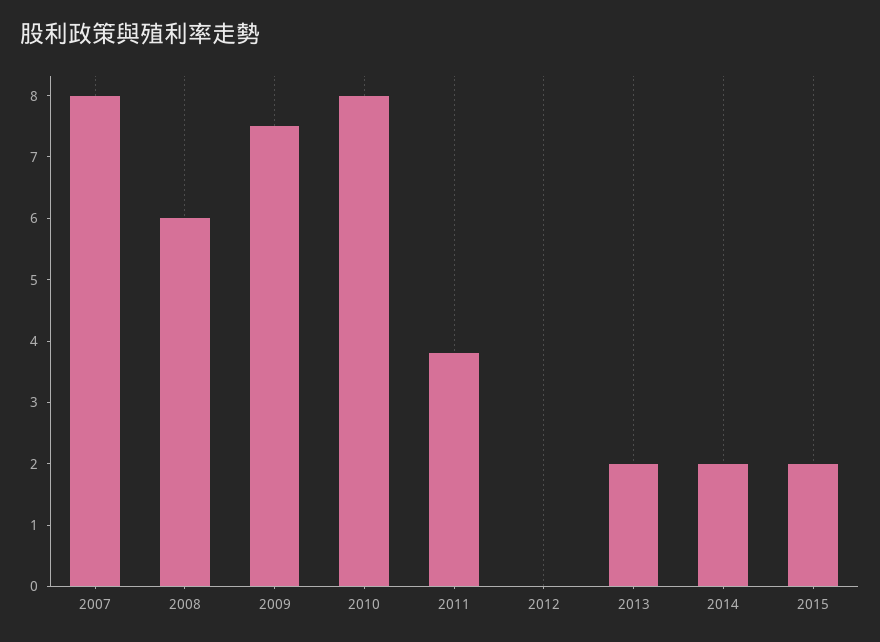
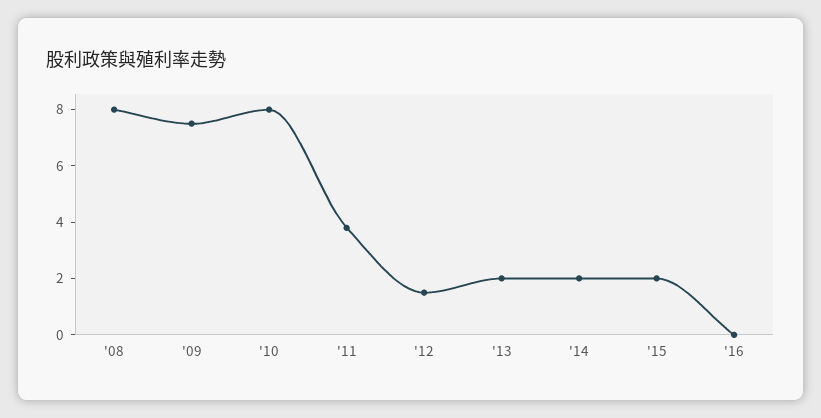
2007: 8 -> none
2008: 6 -> 8
2012: 0 -> 1.5
'16: none -> 0

